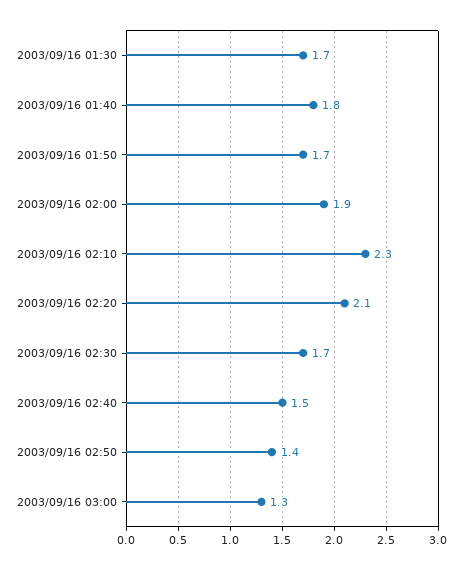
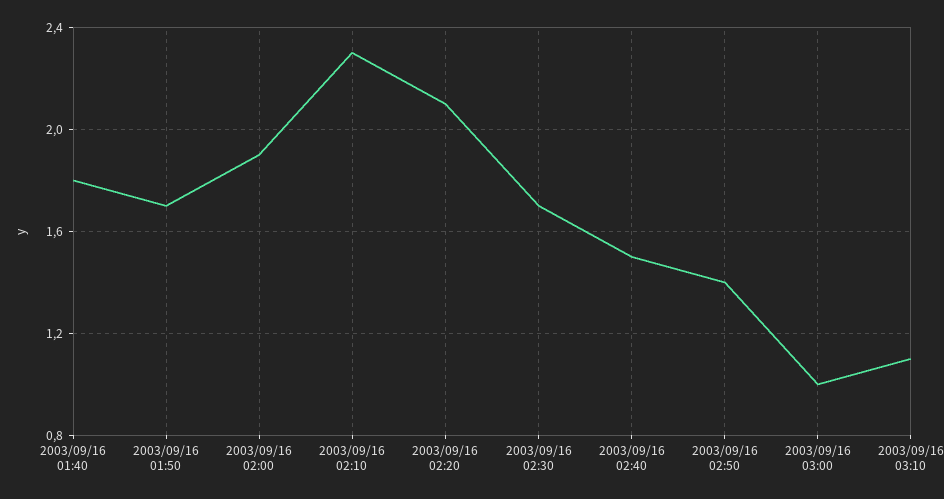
2003/09/16 01:30: 1.7 -> none
2003/09/16 03:00: 1.3 -> 1
2003/09/16 03:10: none -> 1.1

